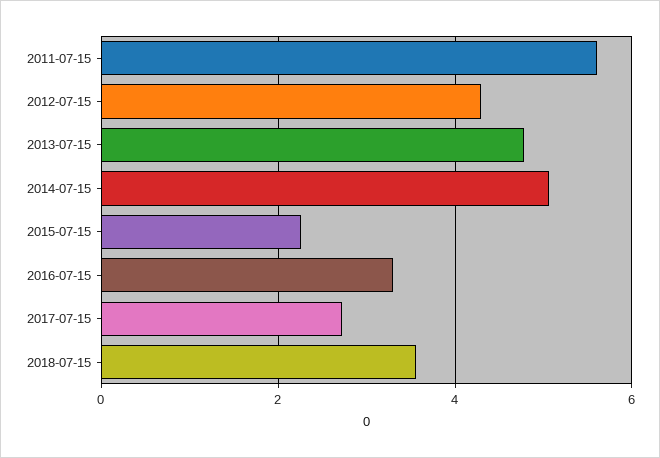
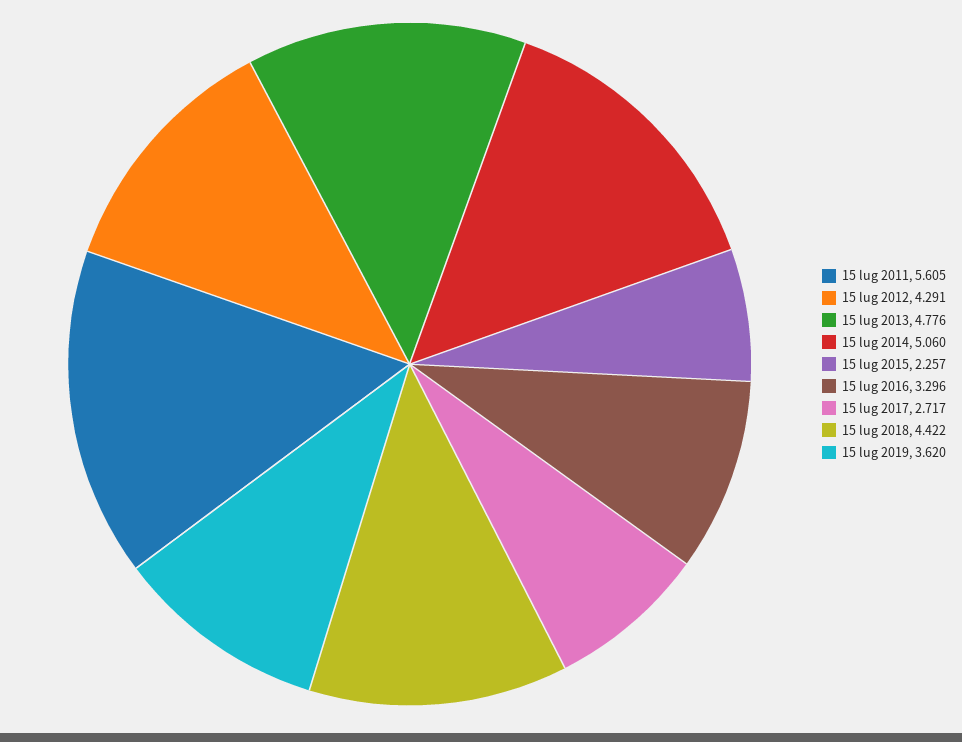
2018-07-15: 3.6 -> 4.422
15 lug 2019: none -> 3.62

